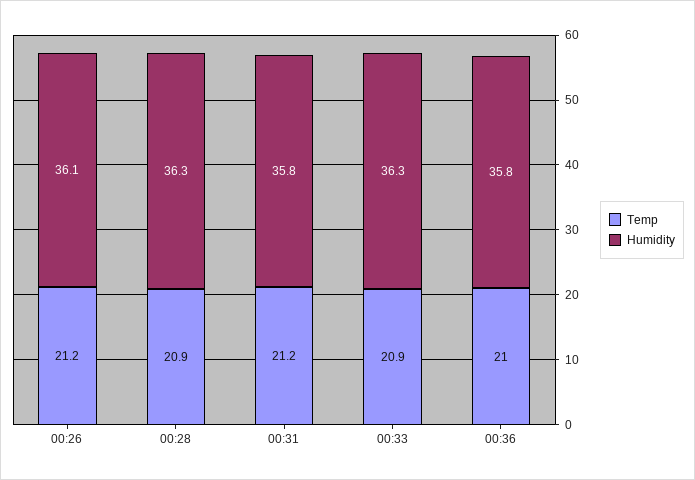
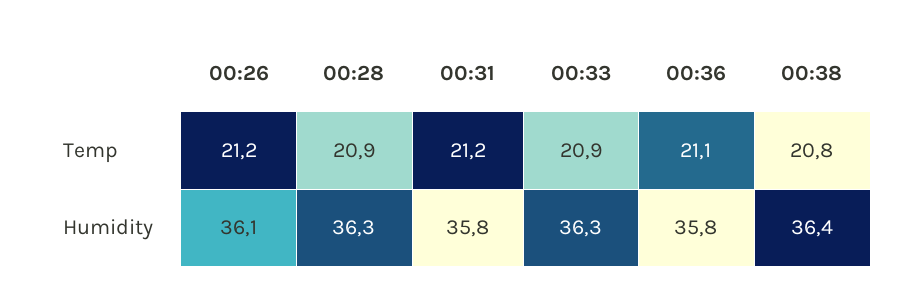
Temp, 00:36: 21 -> 21.1
Temp, 00:38: none -> 20.8
Humidity, 00:38: none -> 36.4

